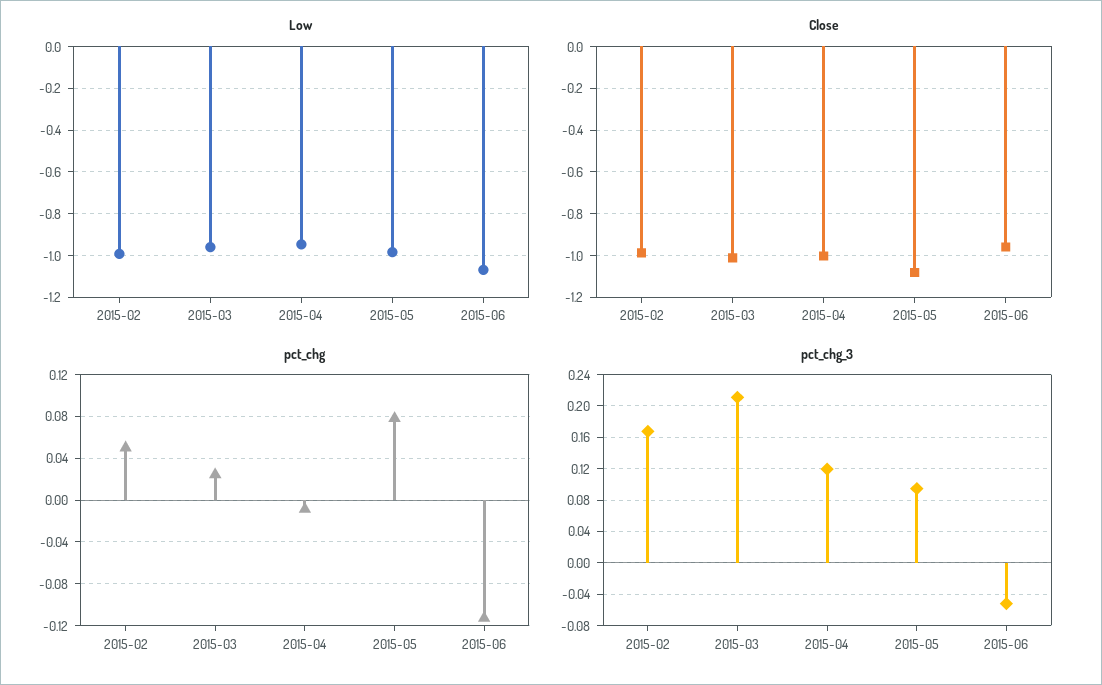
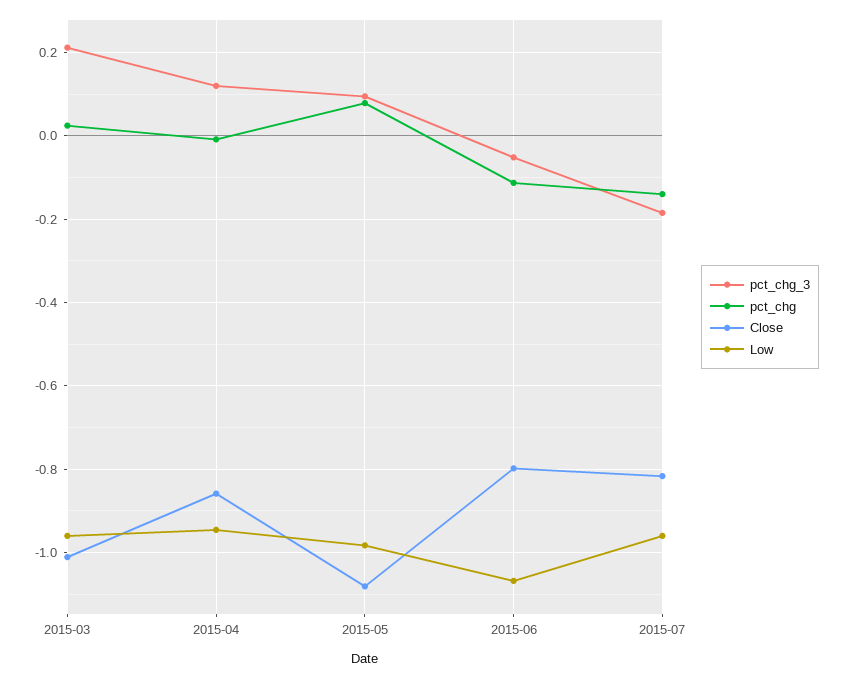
Low, 2015-02: -1 -> none
Close, 2015-02: -1 -> none
Close, 2015-04: -1 -> -0.86
Close, 2015-06: -0.95 -> -0.8
pct_chg, 2015-02: 0.05 -> none
pct_chg_3, 2015-02: 0.17 -> none
pct_chg_3, 2015-07: none -> -0.18
pct_chg, 2015-07: none -> -0.14
Close, 2015-07: none -> -0.82
Low, 2015-07: none -> -0.96

